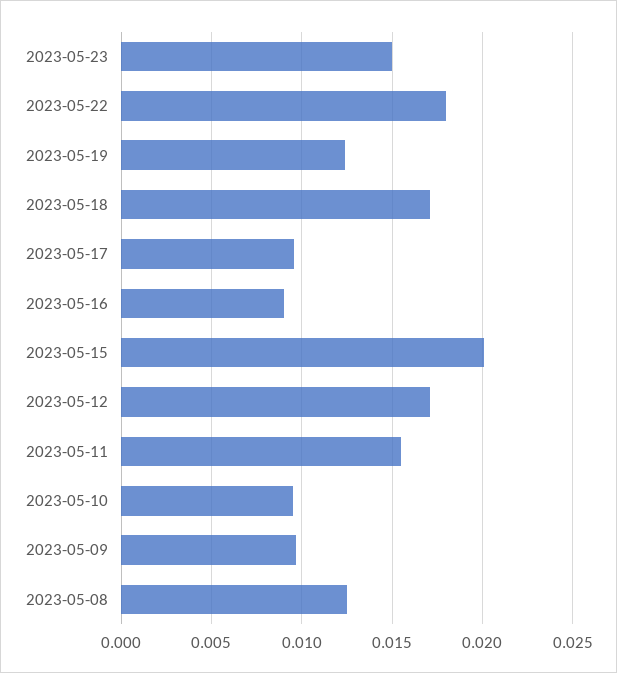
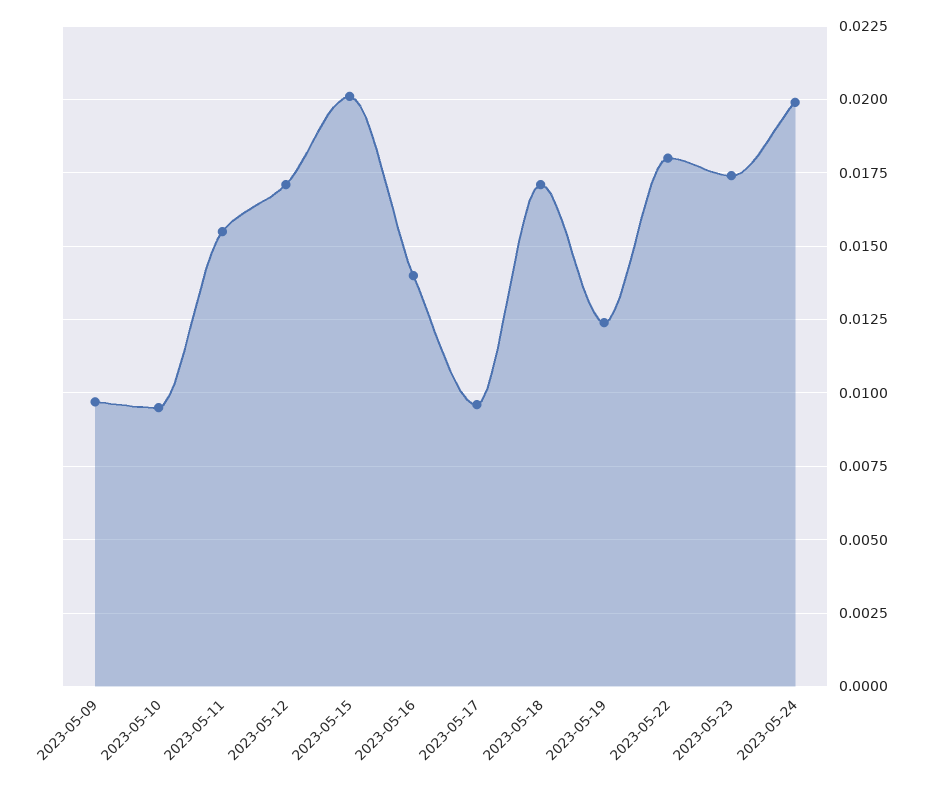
2023-05-23: 0.015 -> 0.0175
2023-05-16: 0.009 -> 0.014
2023-05-08: 0.0125 -> none
2023-05-24: none -> 0.02

